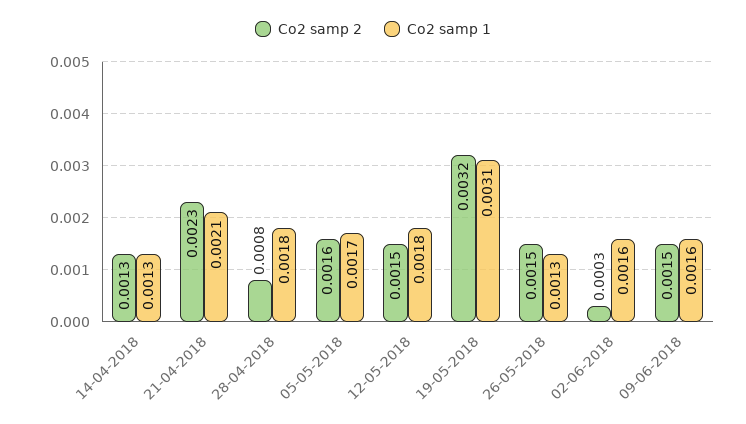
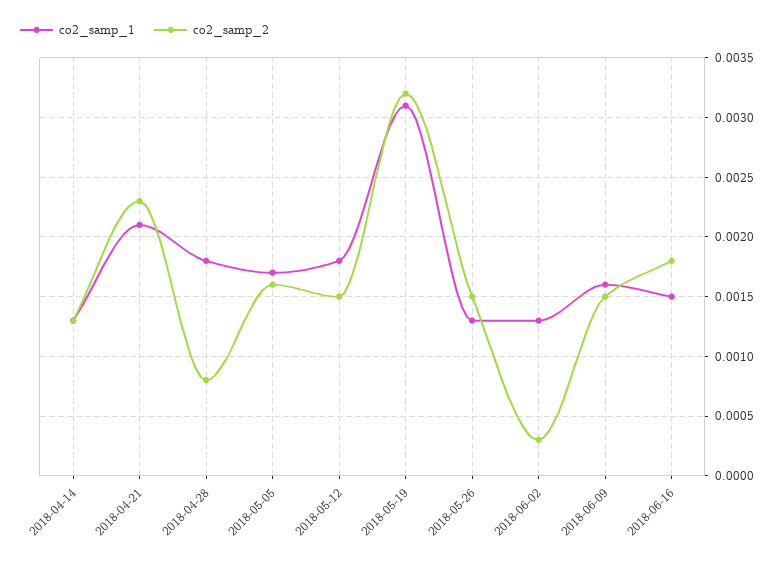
Co2 samp 1, 02-06-2018: 0.0016 -> 0.0013
Co2 samp 1, 2018-06-16: none -> 0.0015
Co2 samp 2, 2018-06-16: none -> 0.0018

